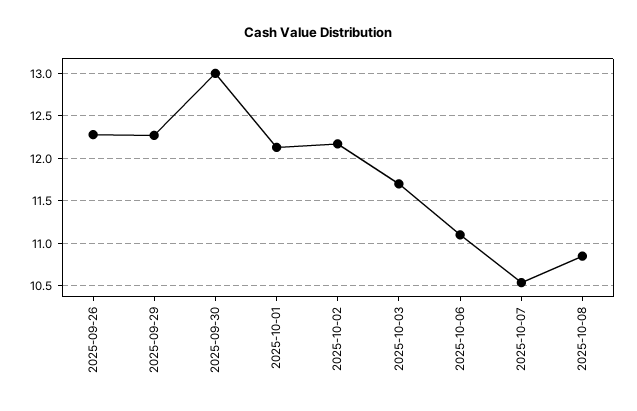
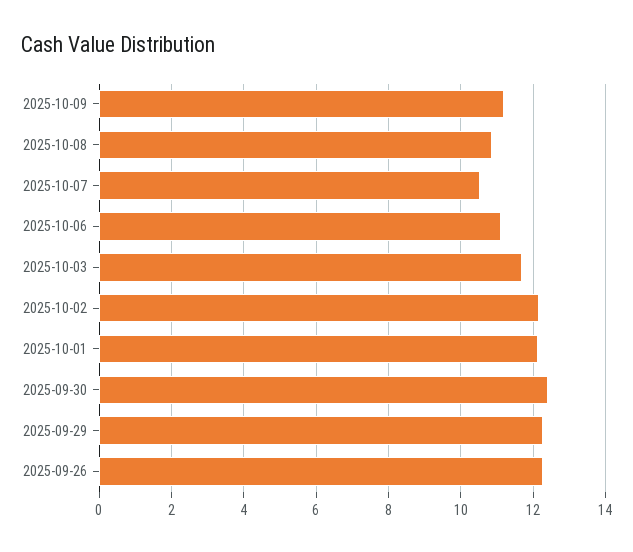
2025-09-30: 13 -> 12.4
2025-10-09: none -> 11.2

